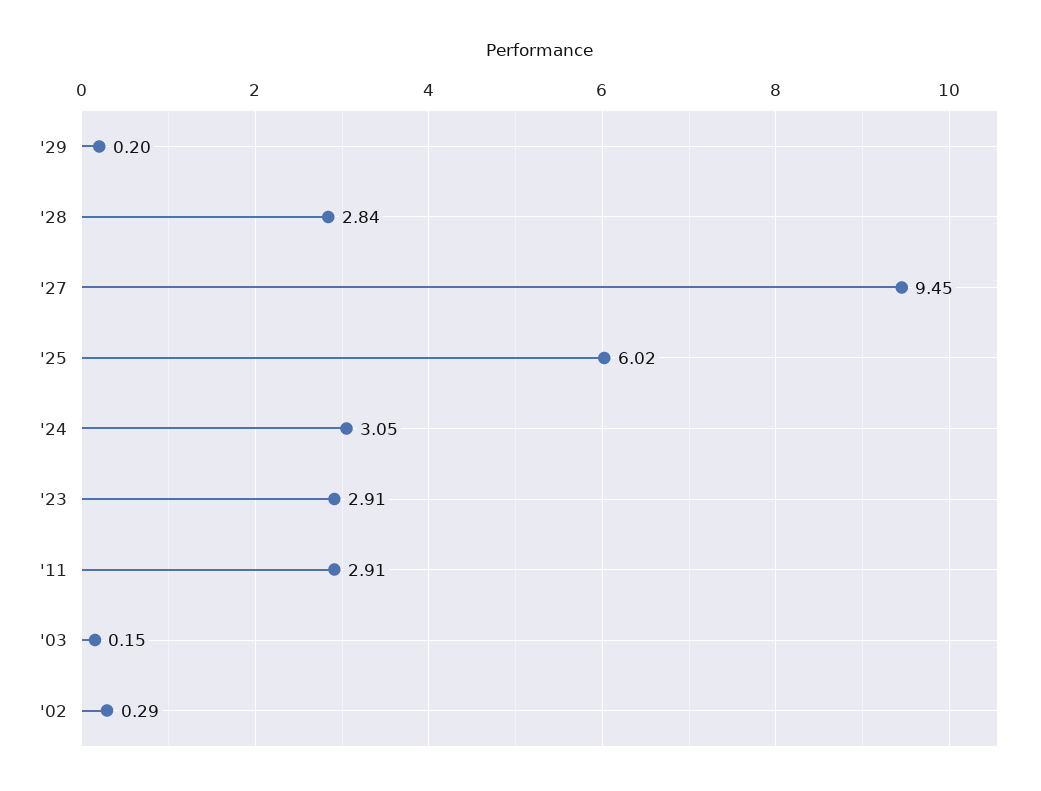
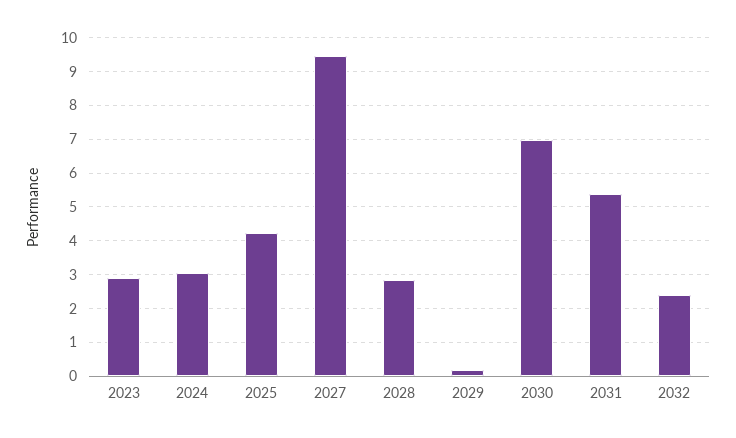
'25: 6.02 -> 4.2
'11: 2.91 -> none
'03: 0.15 -> none
'02: 0.29 -> none
2030: none -> 7
2031: none -> 5.4
2032: none -> 2.4

